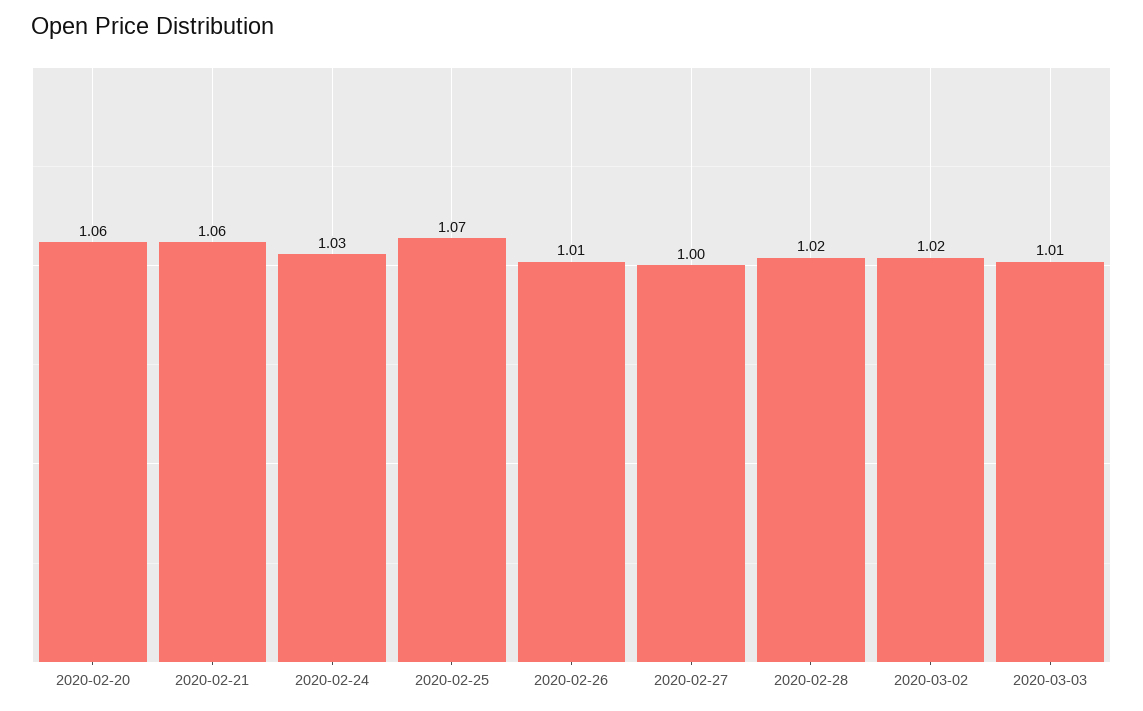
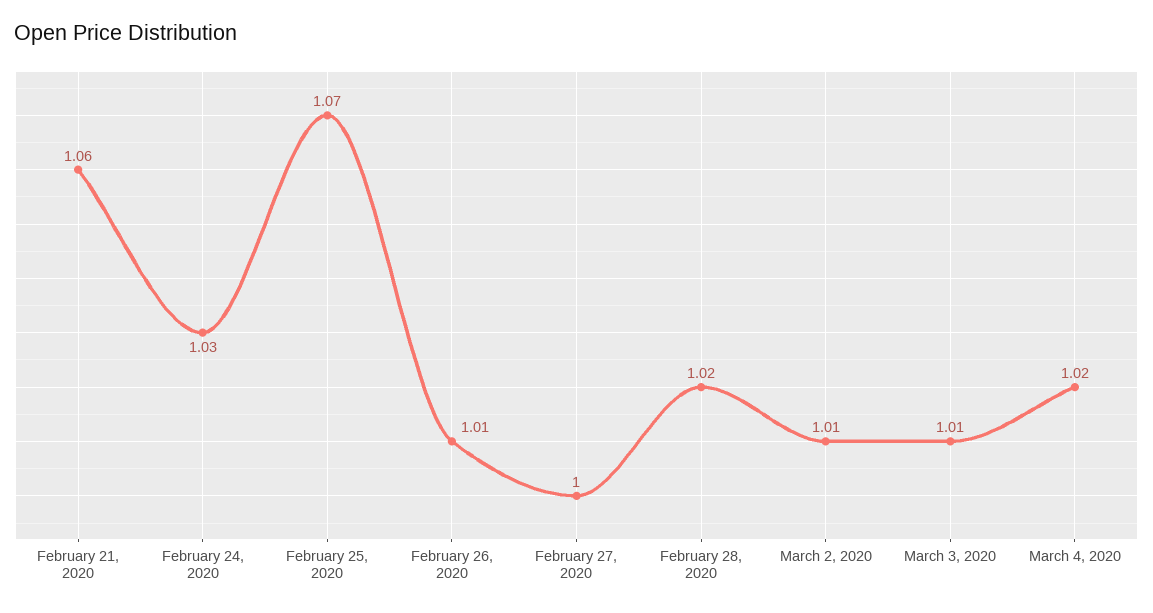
2020-02-20: 1.06 -> none
2020-03-02: 1.02 -> 1.01
March 4, 2020: none -> 1.02

